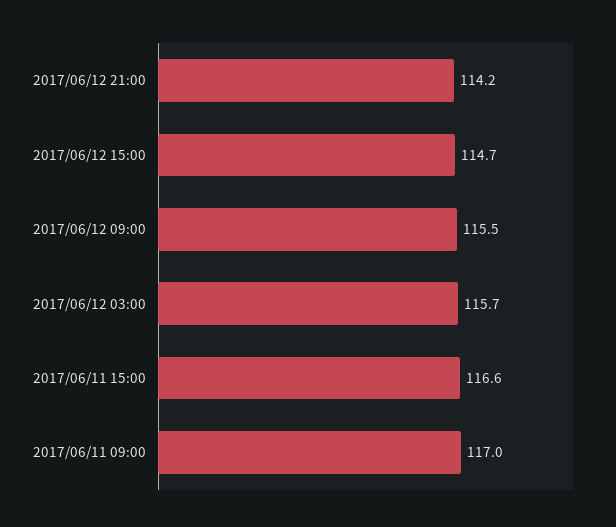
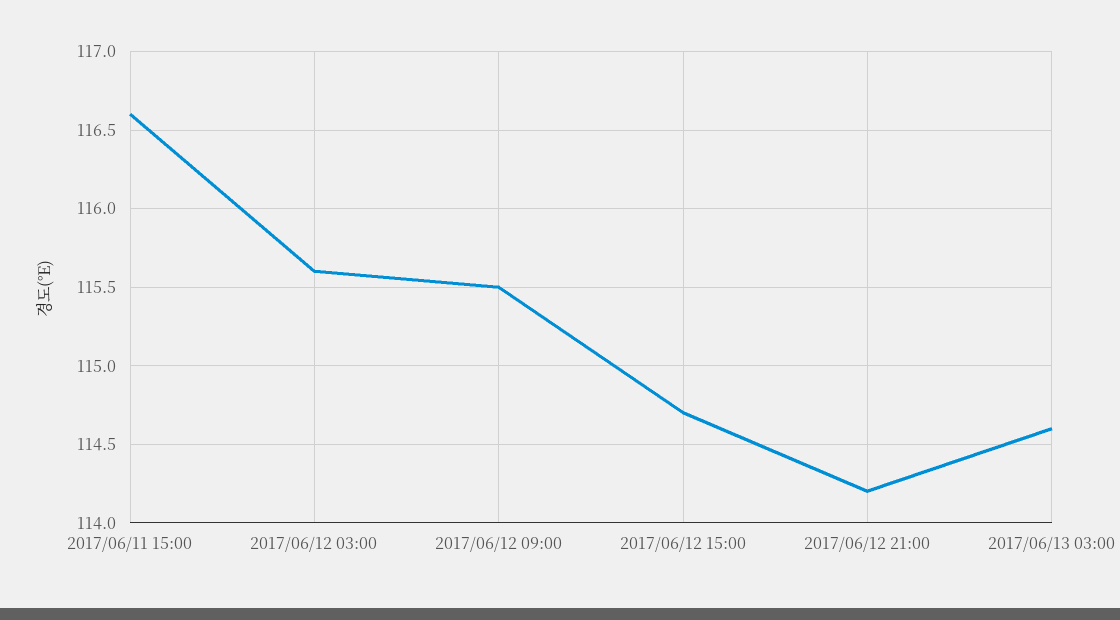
2017/06/12 03:00: 115.7 -> 115.6
2017/06/11 09:00: 117 -> none
2017/06/13 03:00: none -> 114.6

